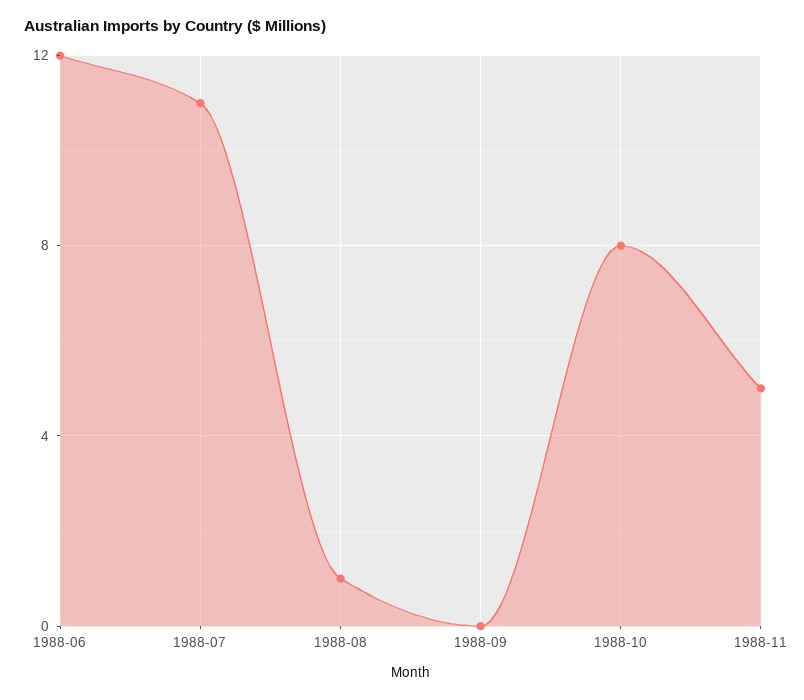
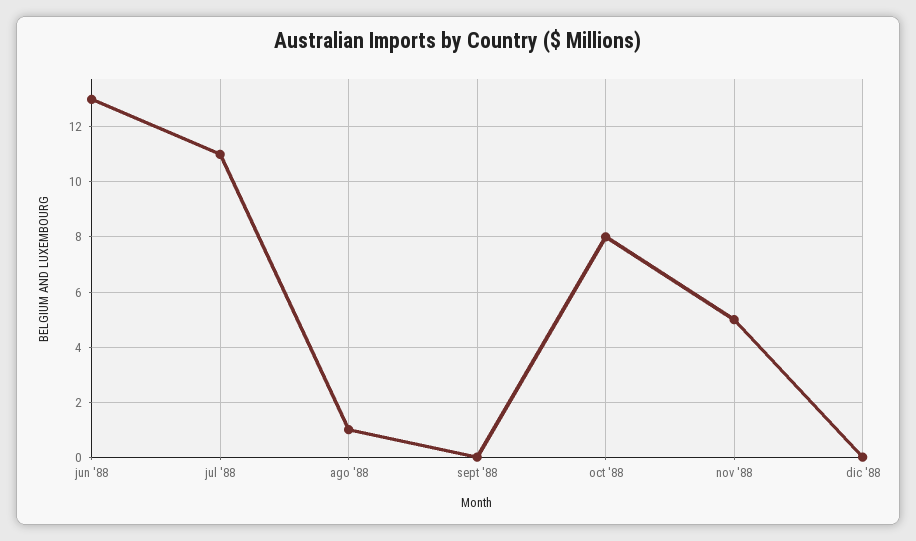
1988-06: 12 -> 13
dic '88: none -> 0

